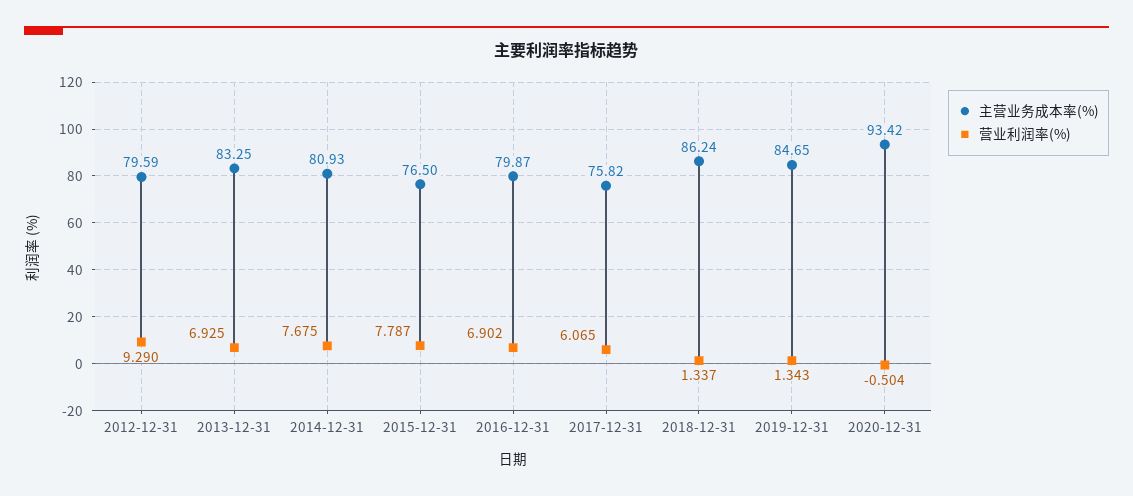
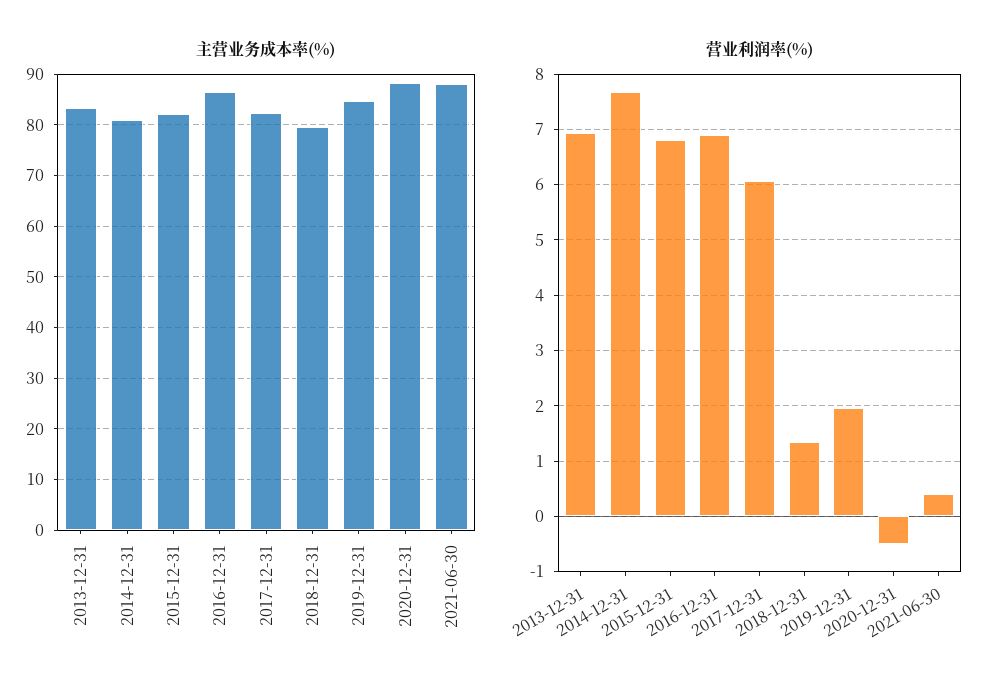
主营业务成本率(%), 2012-12-31: 79.59 -> none
营业利润率(%), 2012-12-31: 9.29 -> none
主营业务成本率(%), 2015-12-31: 76.5 -> 82
营业利润率(%), 2015-12-31: 7.787 -> 6.8
主营业务成本率(%), 2016-12-31: 79.87 -> 86
主营业务成本率(%), 2017-12-31: 75.82 -> 82
主营业务成本率(%), 2018-12-31: 86.24 -> 80
营业利润率(%), 2019-12-31: 1.343 -> 2
主营业务成本率(%), 2020-12-31: 93.42 -> 88
主营业务成本率(%), 2021-06-30: none -> 88
营业利润率(%), 2021-06-30: none -> 0.4

